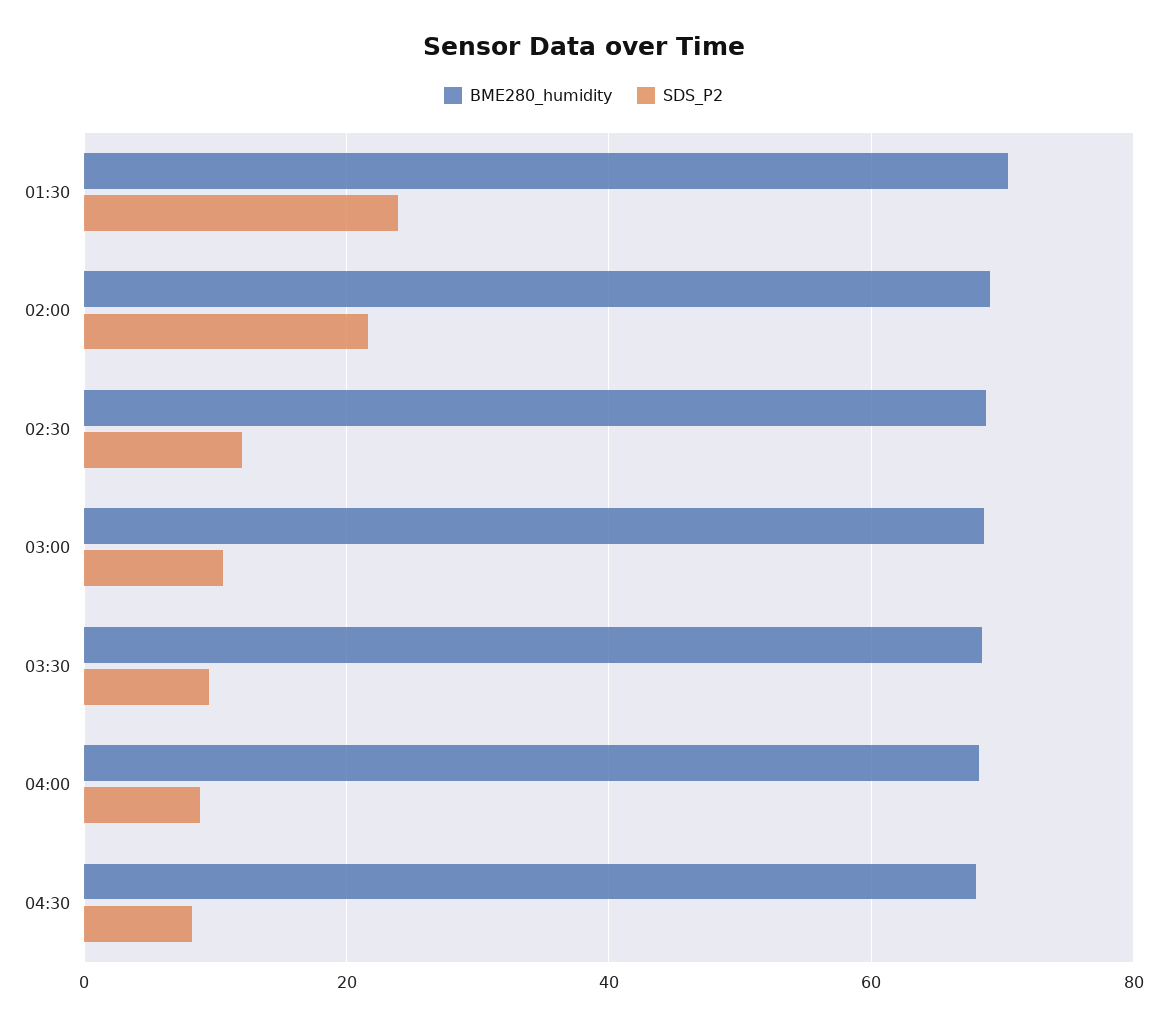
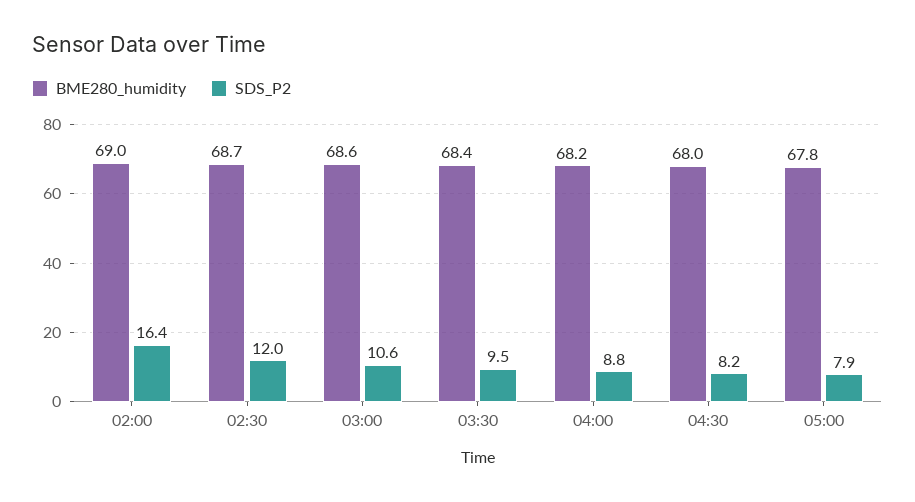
BME280_humidity, 01:30: 70 -> none
SDS_P2, 01:30: 24 -> none
SDS_P2, 02:00: 22 -> 16.4
BME280_humidity, 05:00: none -> 67.8
SDS_P2, 05:00: none -> 7.9

